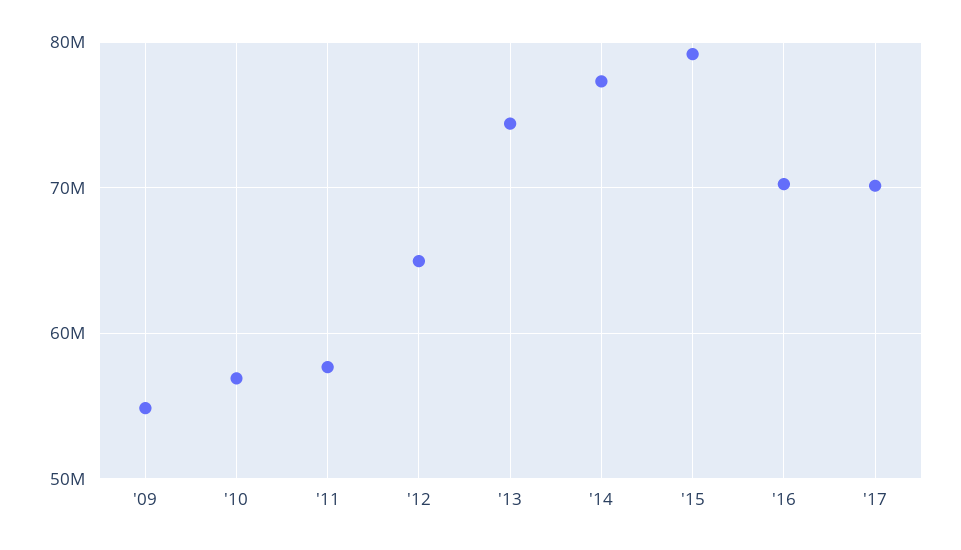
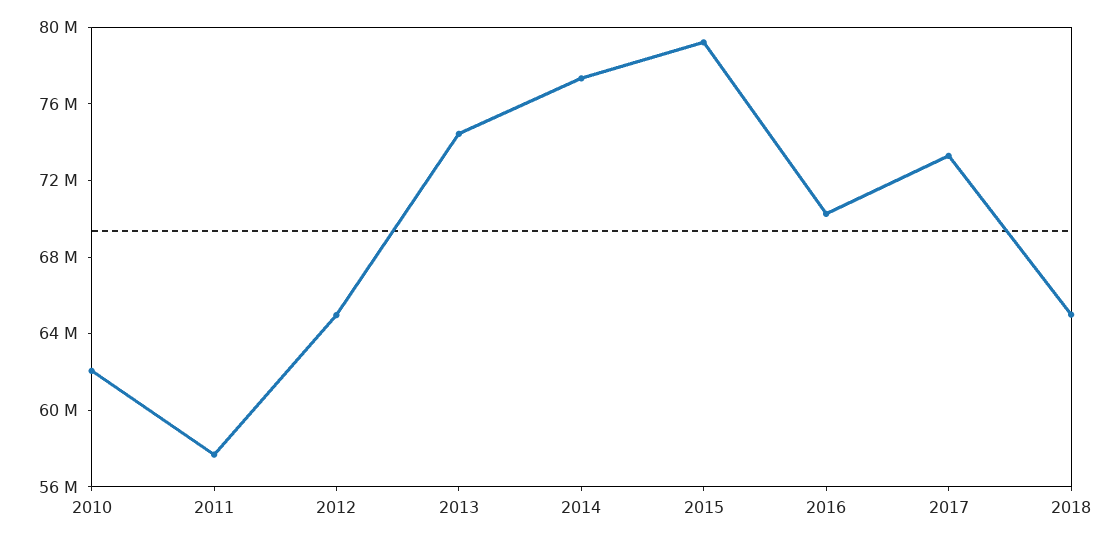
'09: 55000000 -> none
'10: 57000000 -> 62000000
'17: 70000000 -> 73000000
2018: none -> 65000000

